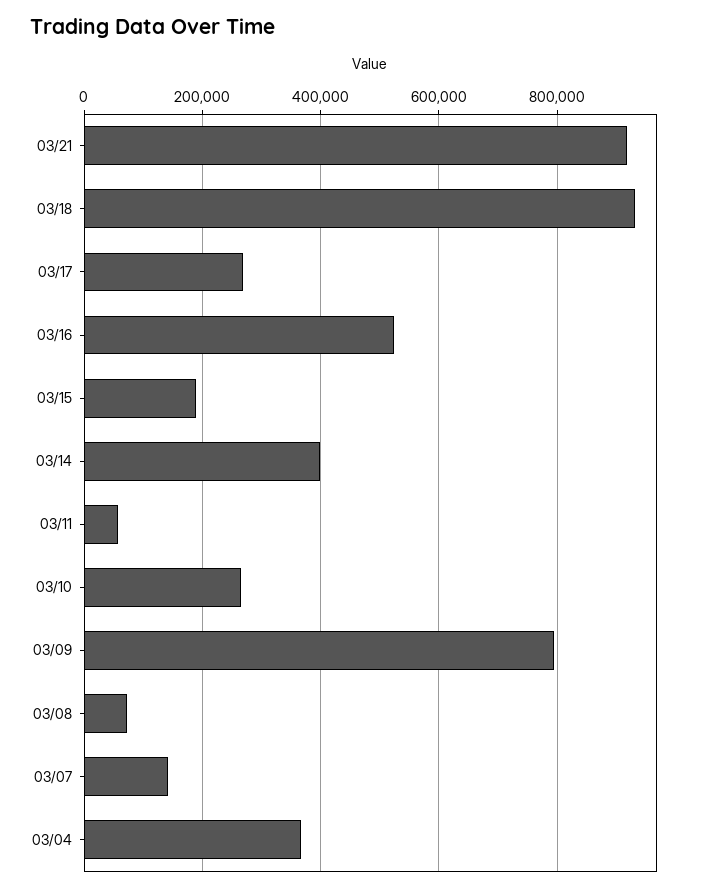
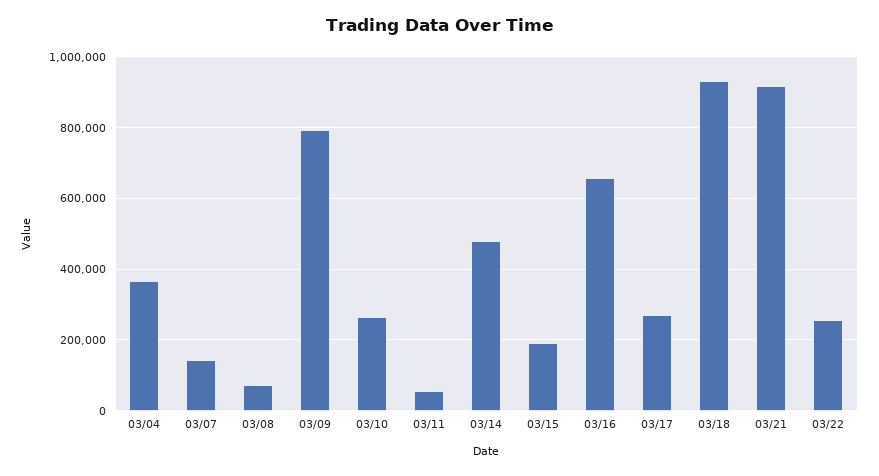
03/16: 520000 -> 660000
03/14: 400000 -> 480000
03/22: none -> 260000

